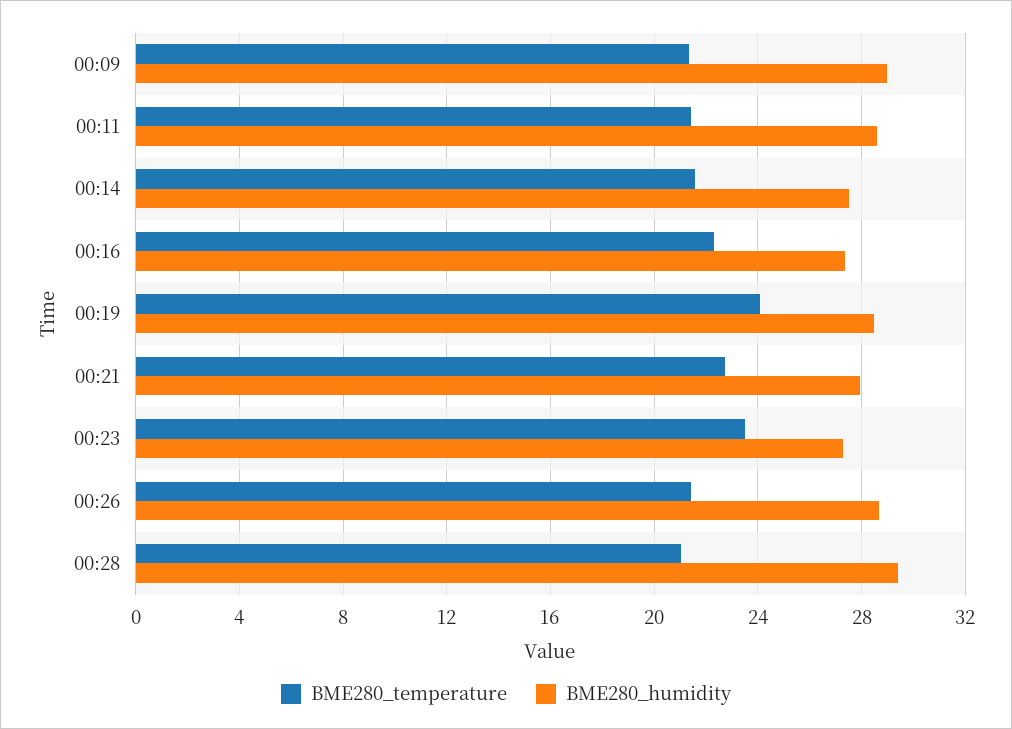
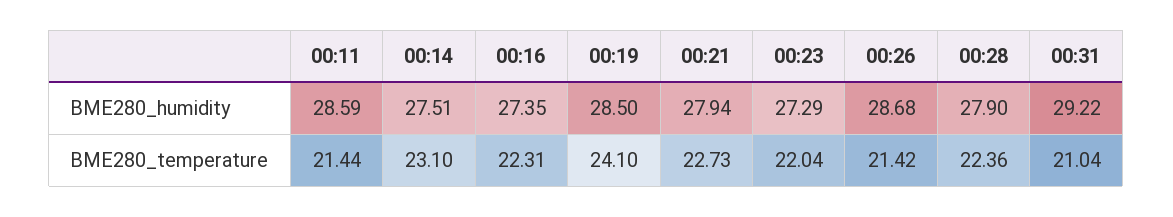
BME280_temperature, 00:09: 21.5 -> none
BME280_humidity, 00:09: 29 -> none
BME280_temperature, 00:14: 21.5 -> 23.1
BME280_temperature, 00:23: 23.5 -> 22.04
BME280_temperature, 00:28: 21 -> 22.36
BME280_humidity, 00:28: 29.5 -> 27.9
BME280_humidity, 00:31: none -> 29.22
BME280_temperature, 00:31: none -> 21.04

